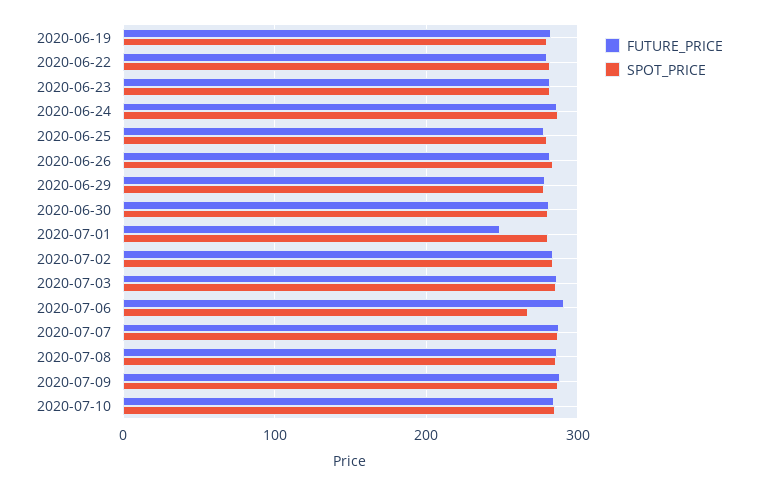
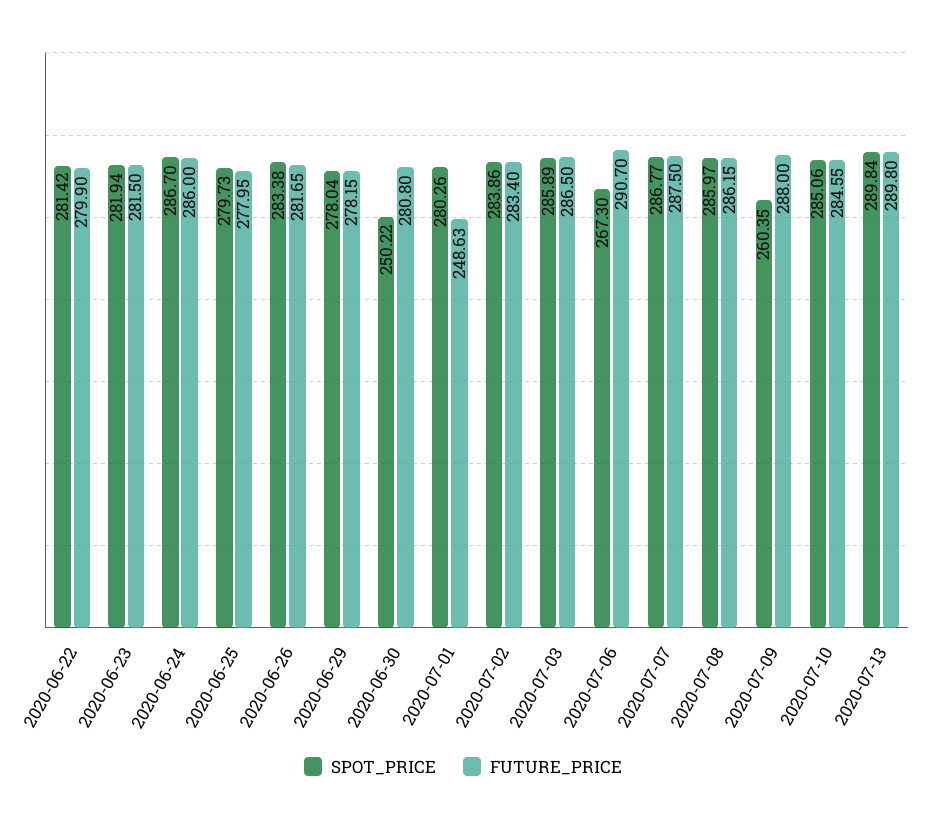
FUTURE_PRICE, 2020-06-19: 280 -> none
SPOT_PRICE, 2020-06-19: 280 -> none
SPOT_PRICE, 2020-06-30: 280 -> 250.22
SPOT_PRICE, 2020-07-09: 290 -> 260.35
SPOT_PRICE, 2020-07-13: none -> 289.84
FUTURE_PRICE, 2020-07-13: none -> 289.8

